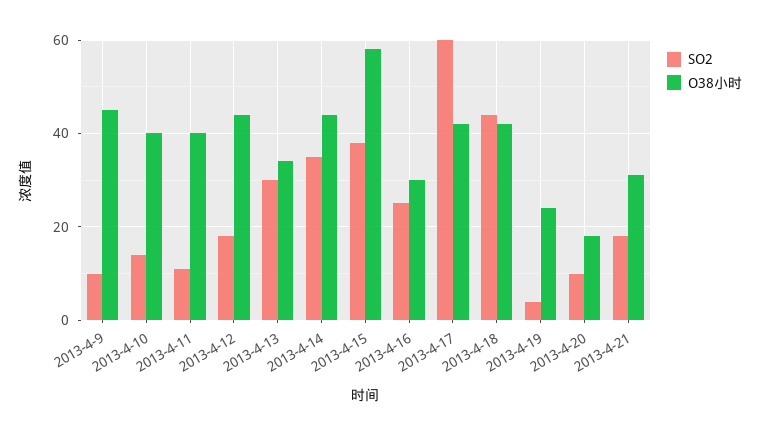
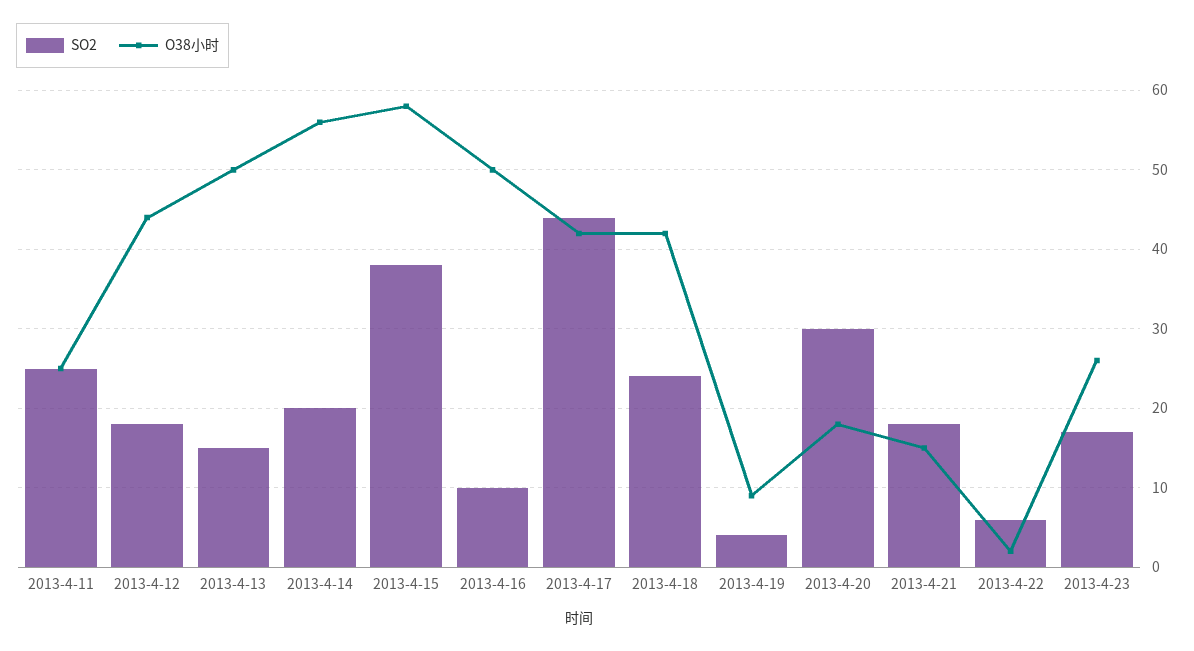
SO2, 2013-4-9: 10 -> none
O38小时, 2013-4-9: 45 -> none
SO2, 2013-4-10: 15 -> none
O38小时, 2013-4-10: 40 -> none
SO2, 2013-4-11: 10 -> 25
O38小时, 2013-4-11: 40 -> 25
SO2, 2013-4-13: 30 -> 15
O38小时, 2013-4-13: 35 -> 50
SO2, 2013-4-14: 35 -> 20
O38小时, 2013-4-14: 45 -> 56
SO2, 2013-4-16: 25 -> 10
O38小时, 2013-4-16: 30 -> 50
SO2, 2013-4-17: 60 -> 44
SO2, 2013-4-18: 45 -> 24
O38小时, 2013-4-19: 25 -> 9
SO2, 2013-4-20: 10 -> 30
O38小时, 2013-4-21: 30 -> 15
SO2, 2013-4-22: none -> 6
O38小时, 2013-4-22: none -> 2
SO2, 2013-4-23: none -> 17
O38小时, 2013-4-23: none -> 26

